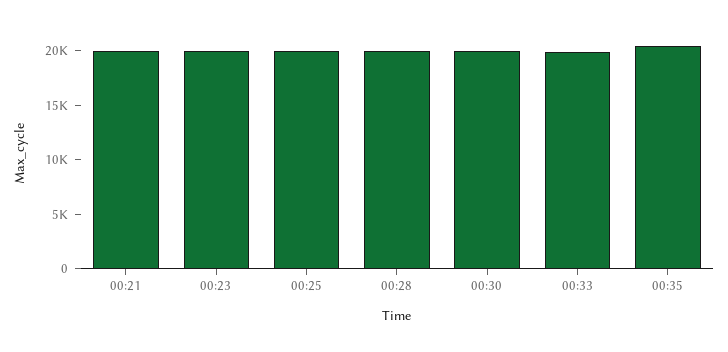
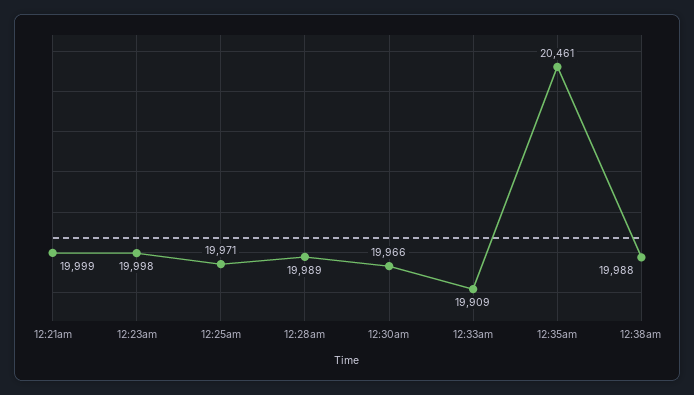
12:38am: none -> 19988

